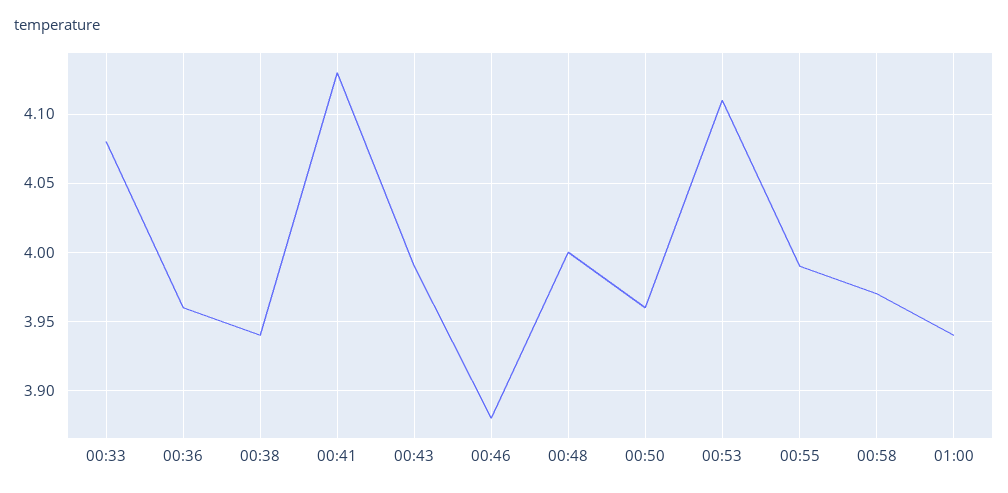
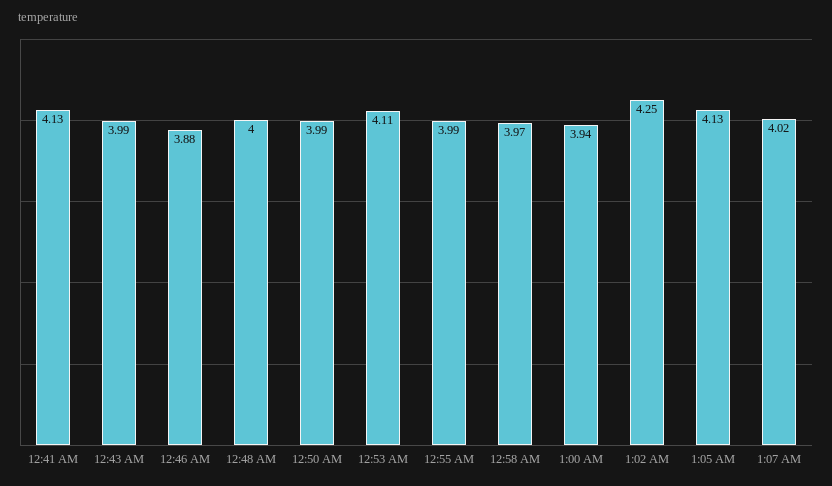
00:33: 4.08 -> none
00:36: 3.96 -> none
00:38: 3.94 -> none
00:50: 3.96 -> 3.99
1:02 AM: none -> 4.25
1:05 AM: none -> 4.13
1:07 AM: none -> 4.02

